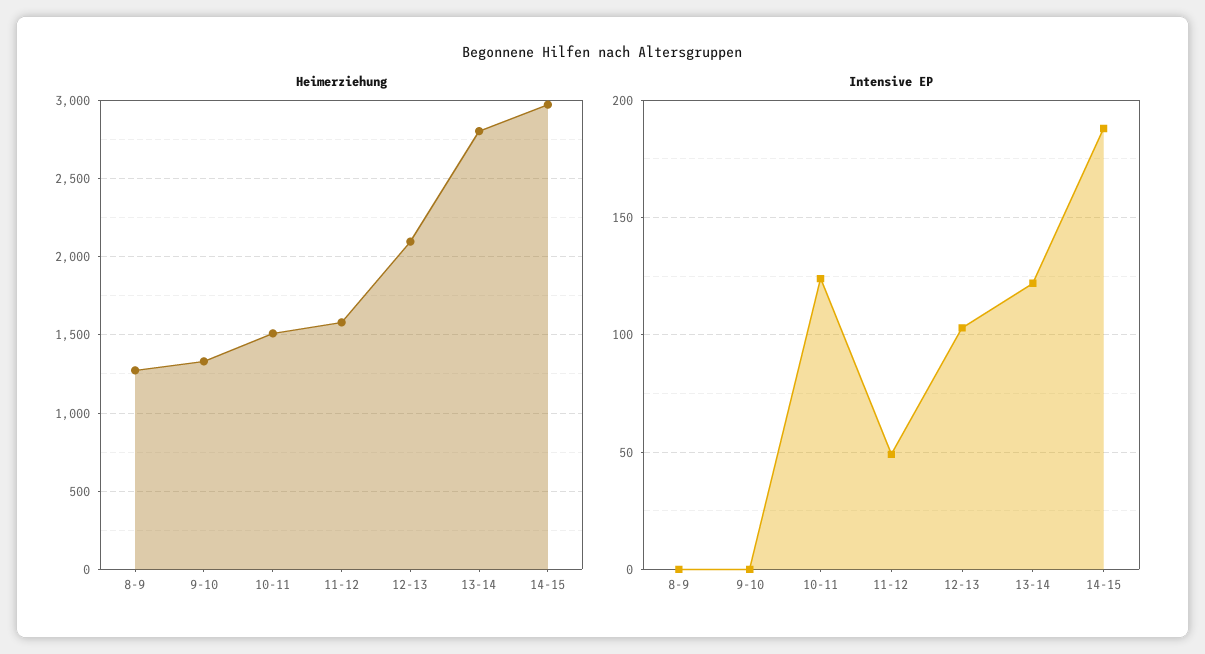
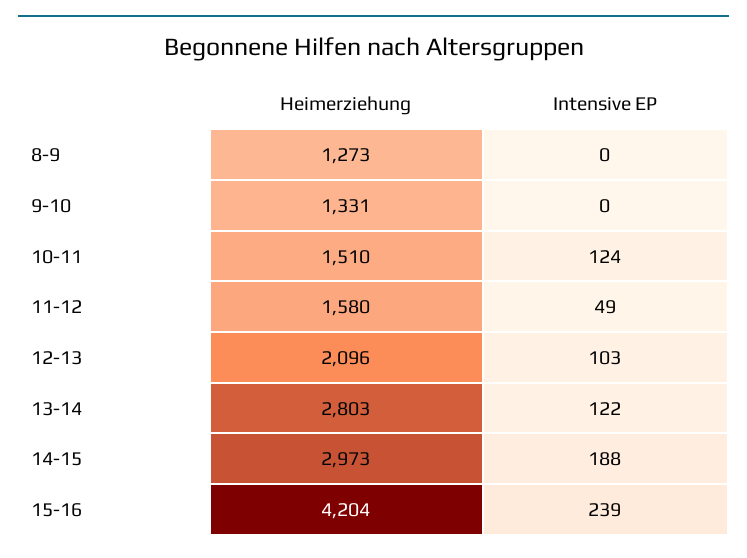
Heimerziehung, 15-16: none -> 4204
Intensive EP, 15-16: none -> 239

